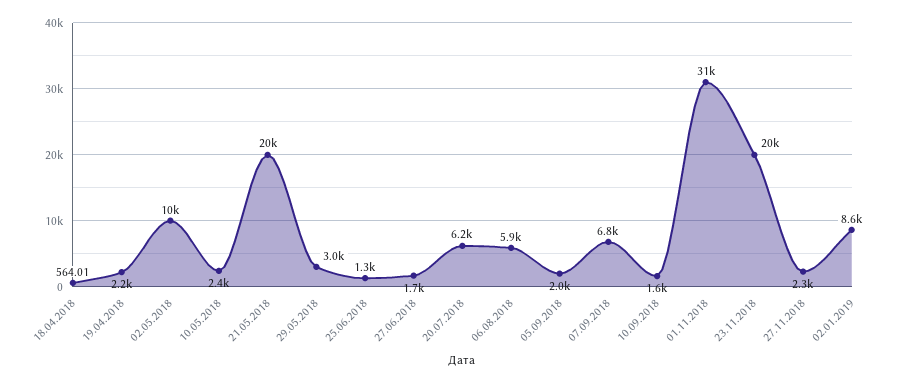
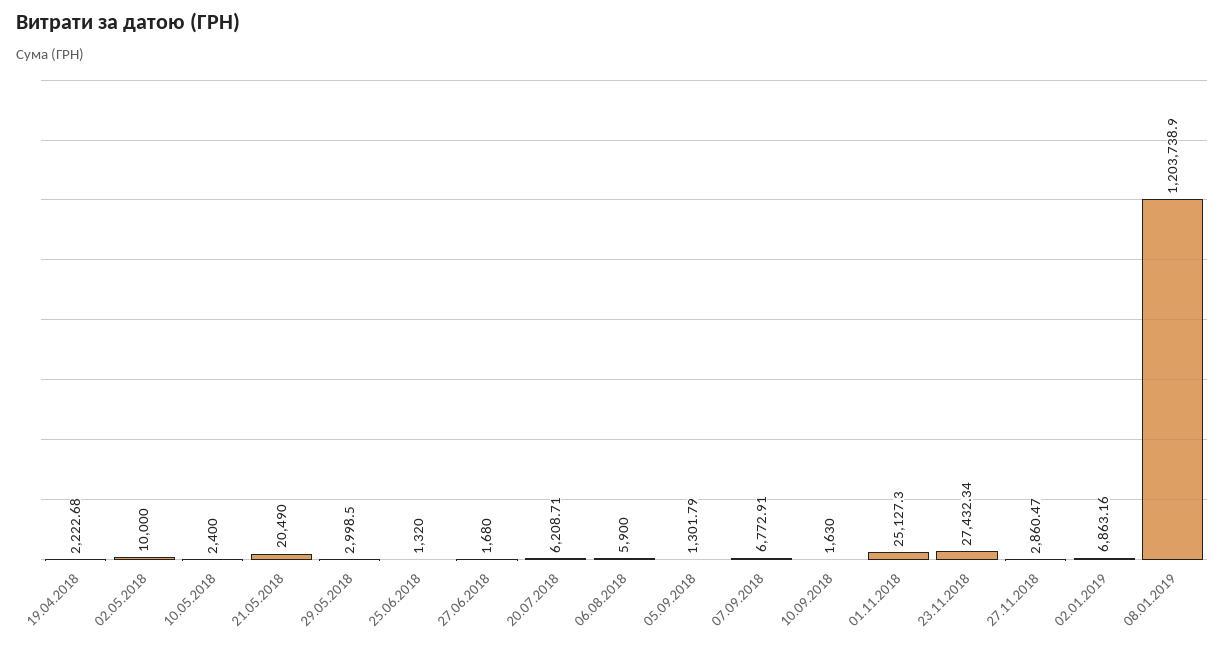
18.04.2018: 564.01 -> none
05.09.2018: 2000 -> 1301.79
01.11.2018: 31000 -> 25127.3
23.11.2018: 20000 -> 27432.34
27.11.2018: 2300 -> 2860.47
02.01.2019: 8600 -> 6863.16
08.01.2019: none -> 1203738.9

